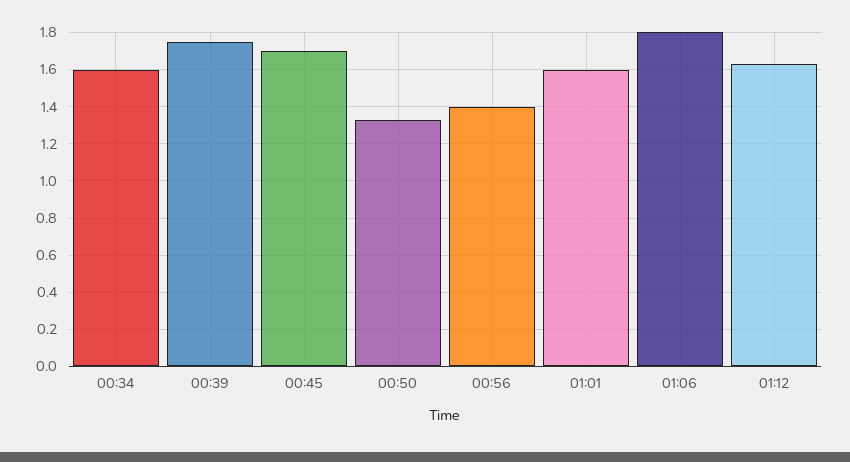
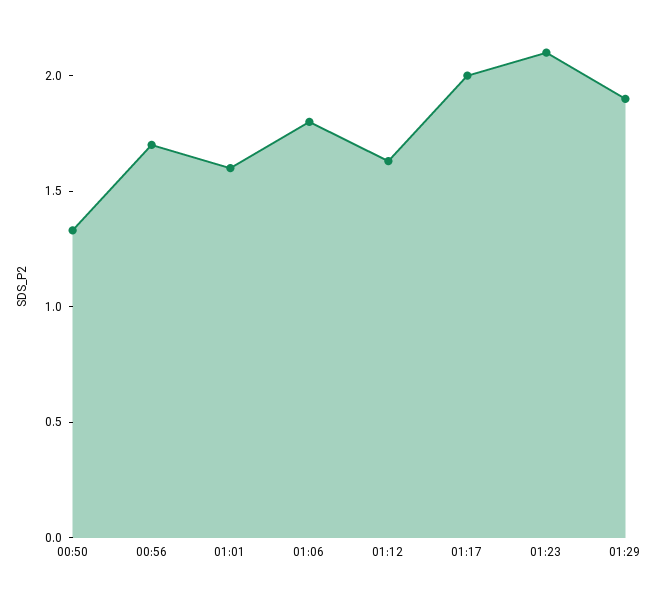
00:34: 1.6 -> none
00:39: 1.75 -> none
00:45: 1.7 -> none
00:56: 1.4 -> 1.7
01:17: none -> 2
01:23: none -> 2.1
01:29: none -> 1.9

